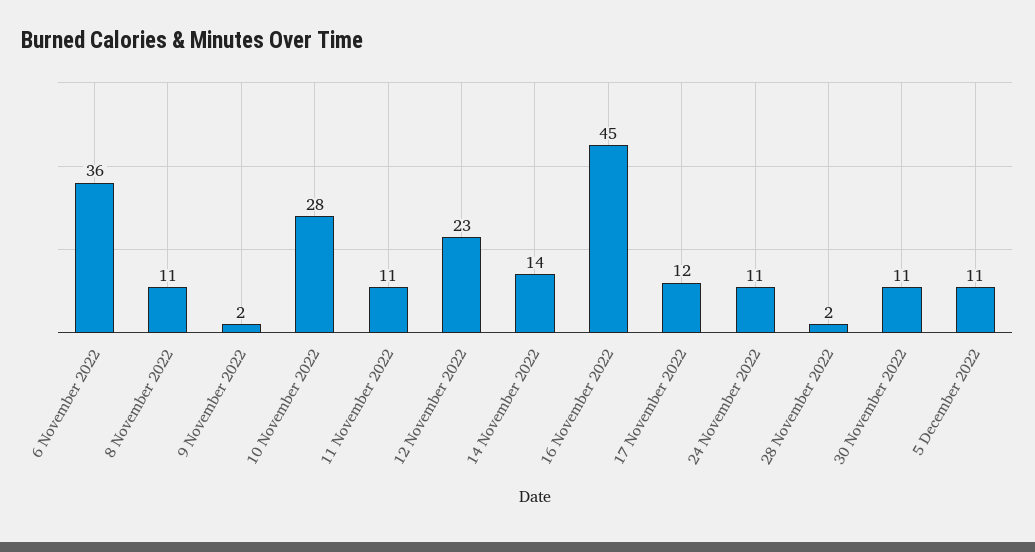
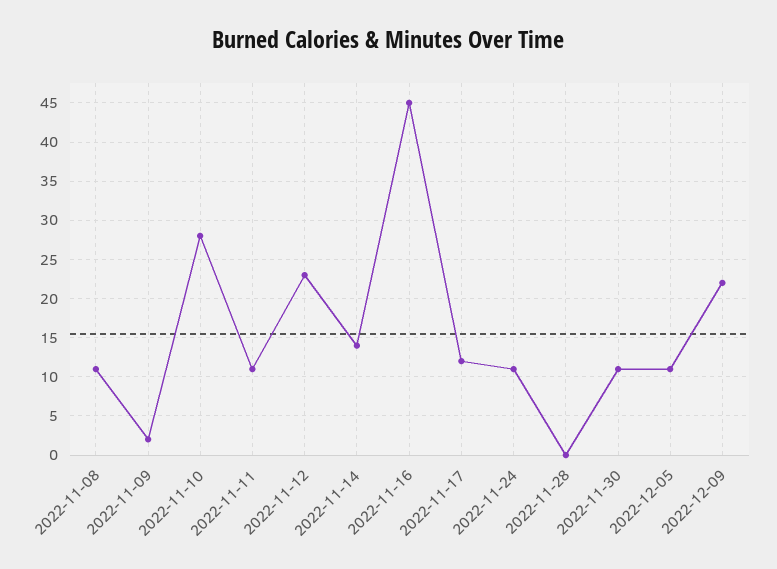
6 November 2022: 36 -> none
28 November 2022: 2 -> 0
2022-12-09: none -> 22

